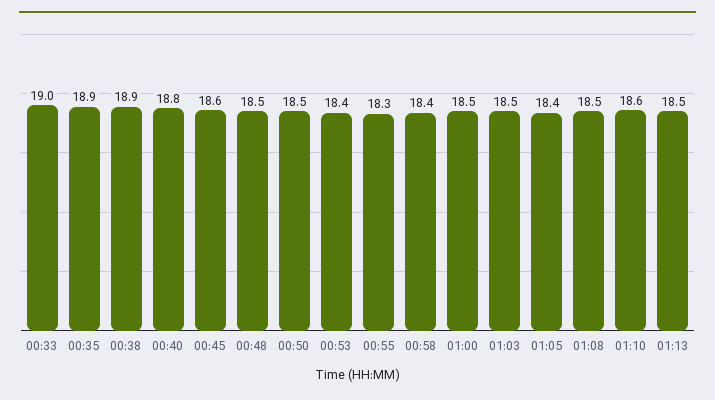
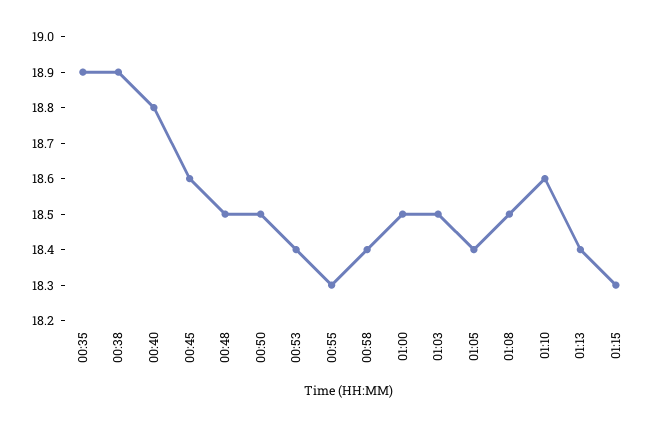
00:33: 19 -> none
01:13: 18.5 -> 18.4
01:15: none -> 18.3

